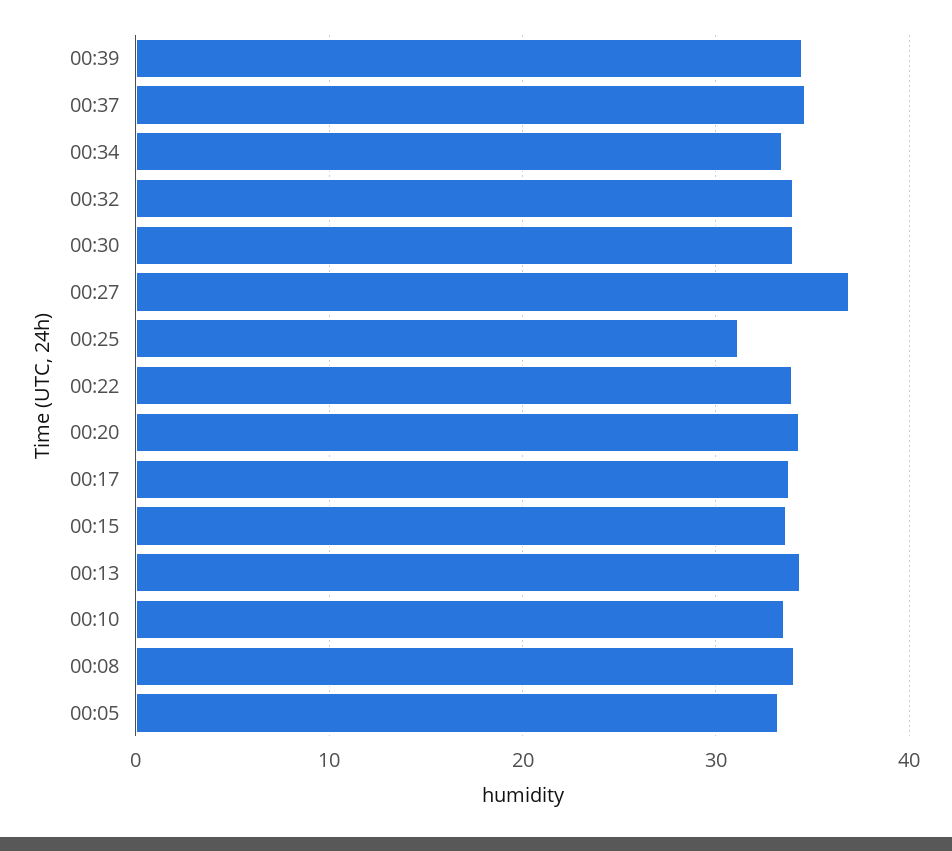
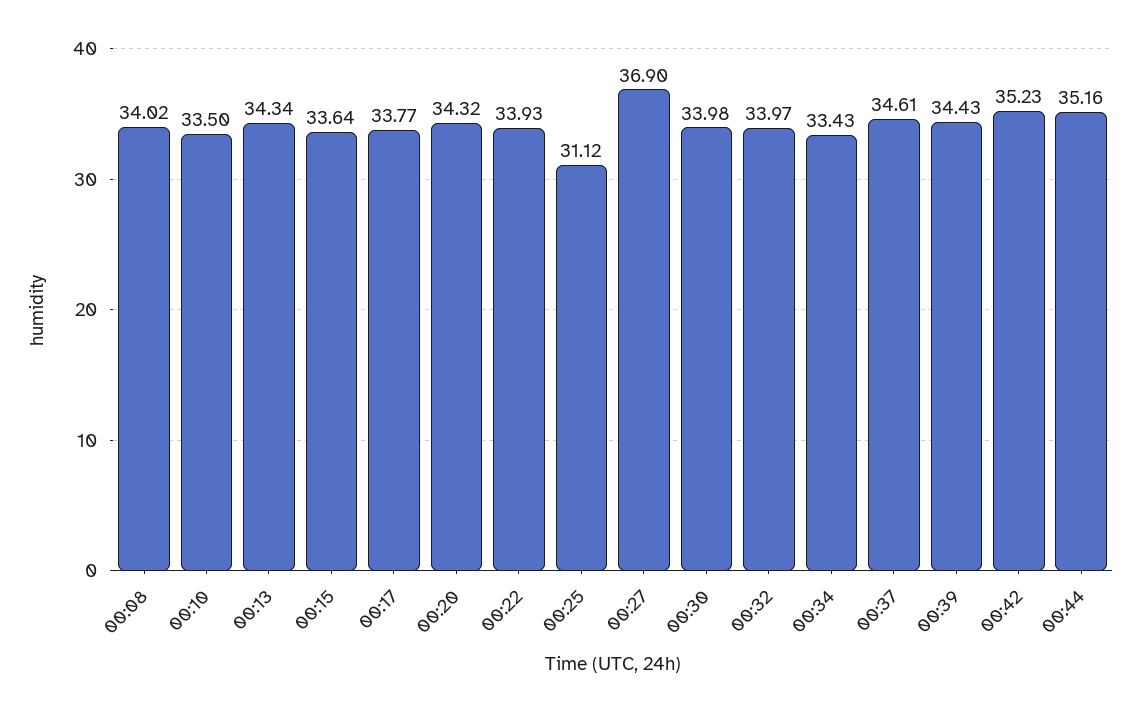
00:05: 33 -> none
00:42: none -> 35.23
00:44: none -> 35.16

